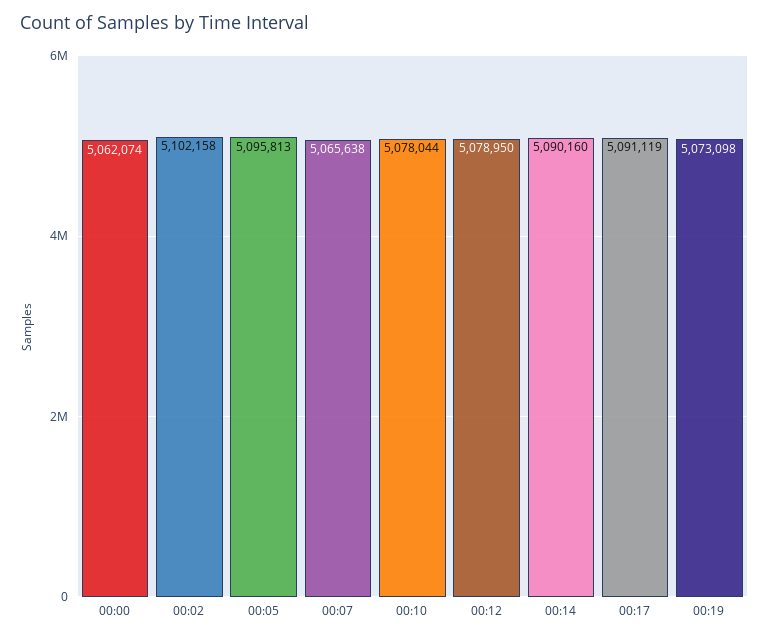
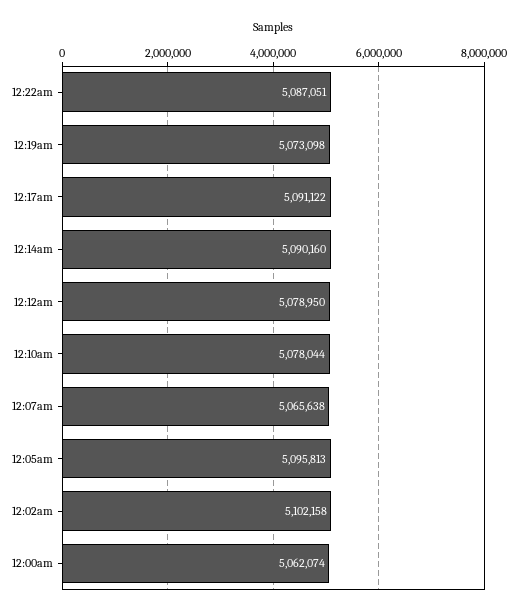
00:17: 5091119 -> 5091122
12:22am: none -> 5087051

